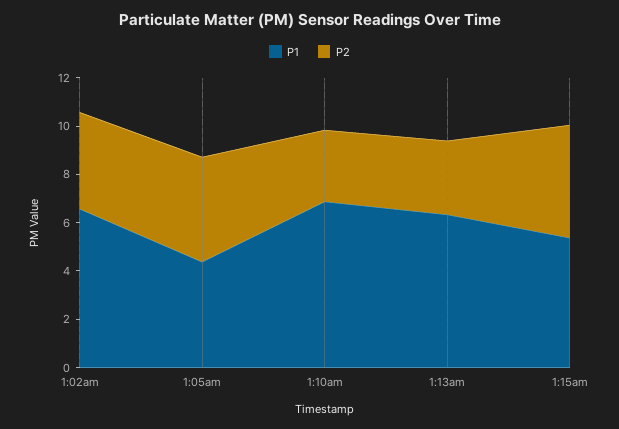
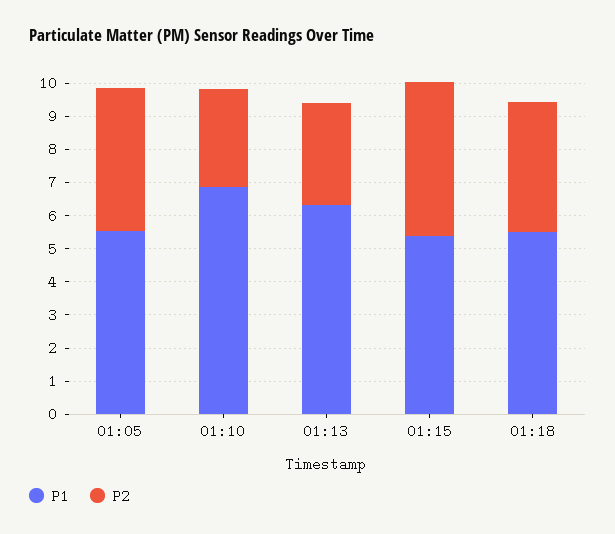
P1, 1:02am: 6.5 -> none
P2, 1:02am: 4 -> none
P1, 1:05am: 4.5 -> 5.5
P1, 01:18: none -> 5.5
P2, 01:18: none -> 4

